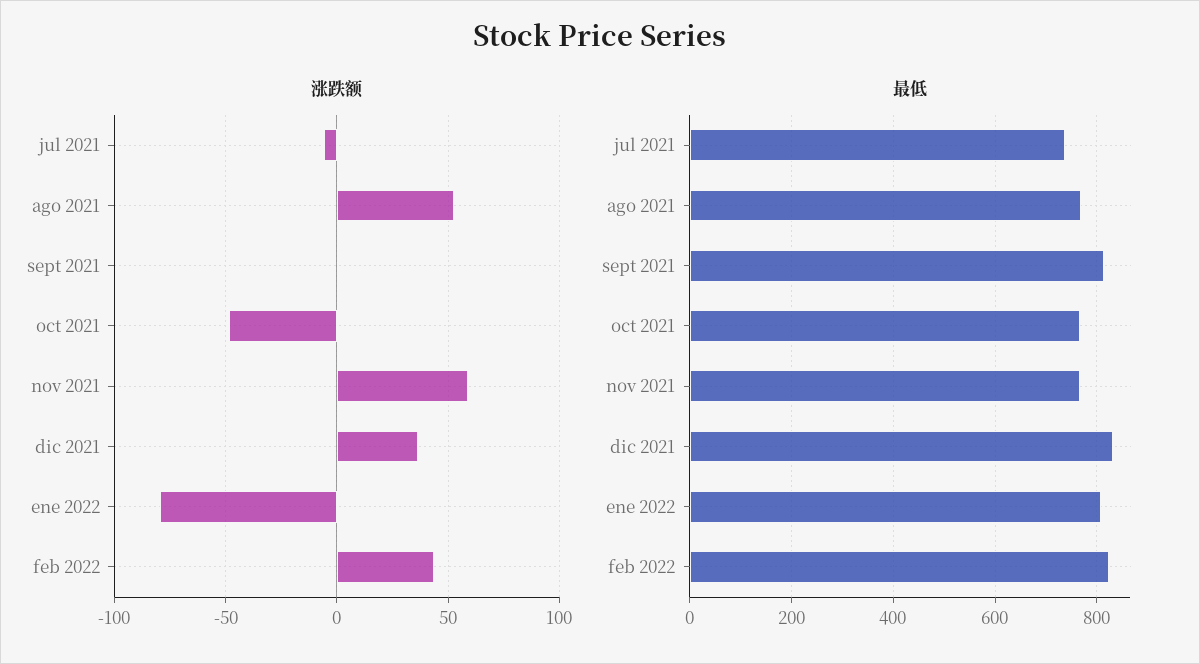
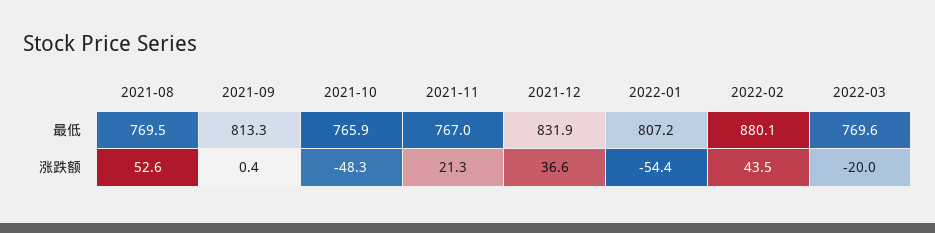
涨跌额, jul 2021: -5 -> none
涨跌额, nov 2021: 60 -> 21.3
涨跌额, ene 2022: -80 -> -54.4
最低, jul 2021: 740 -> none
最低, feb 2022: 820 -> 880.1
最低, 2022-03: none -> 769.6
涨跌额, 2022-03: none -> -20

